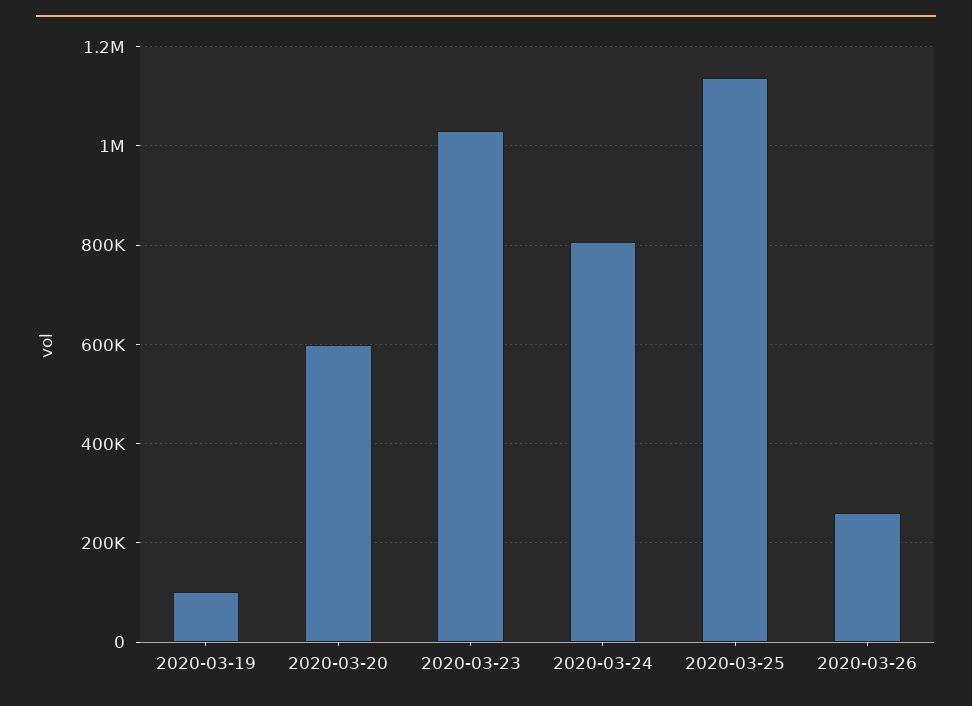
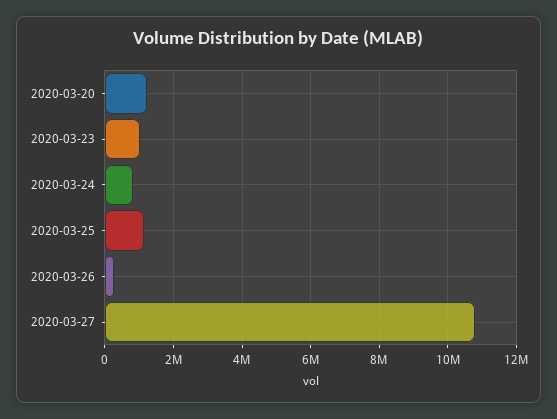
2020-03-19: 100000 -> none
2020-03-20: 600000 -> 1200000
2020-03-27: none -> 10800000

